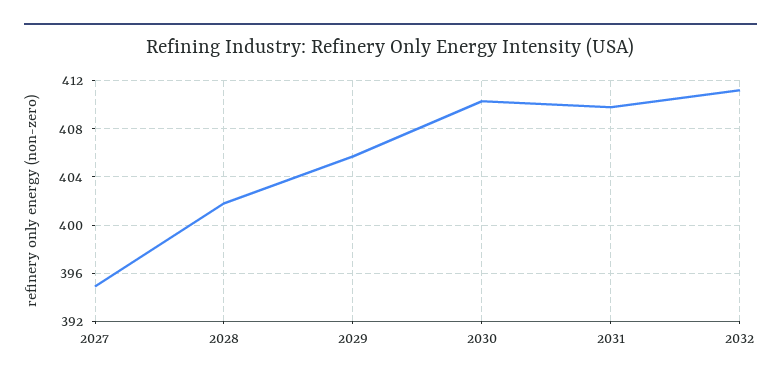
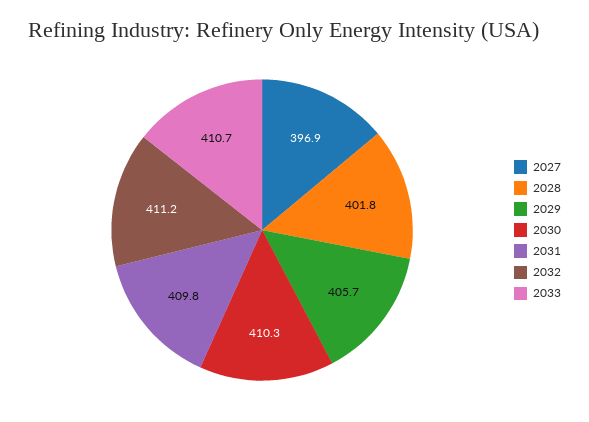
2027: 395 -> 396.9
2033: none -> 410.7

